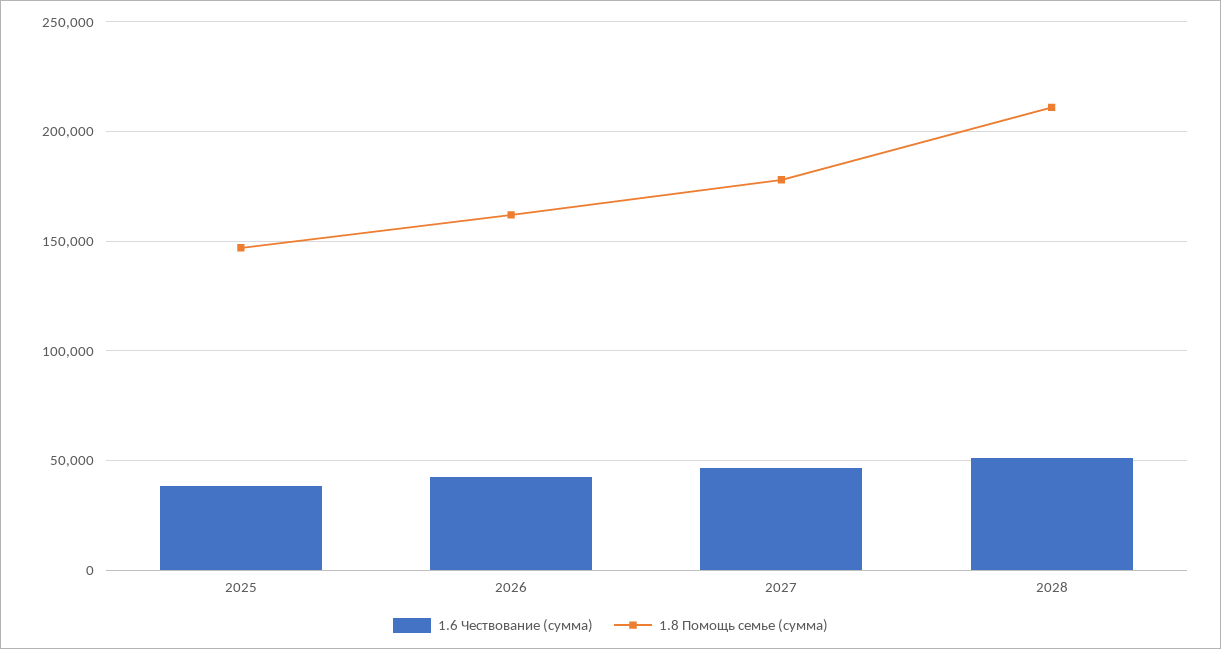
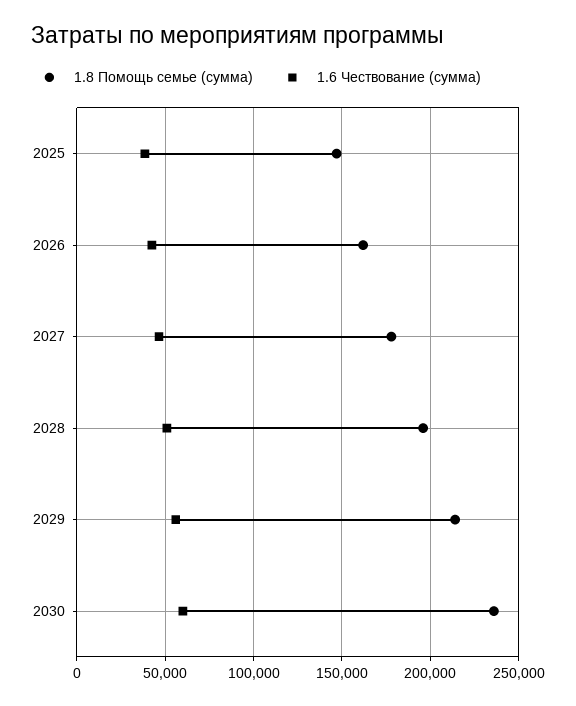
1.8 Помощь семье (сумма), 2028: 210000 -> 195000
1.8 Помощь семье (сумма), 2029: none -> 215000
1.6 Чествование (сумма), 2029: none -> 55000
1.8 Помощь семье (сумма), 2030: none -> 235000
1.6 Чествование (сумма), 2030: none -> 60000

